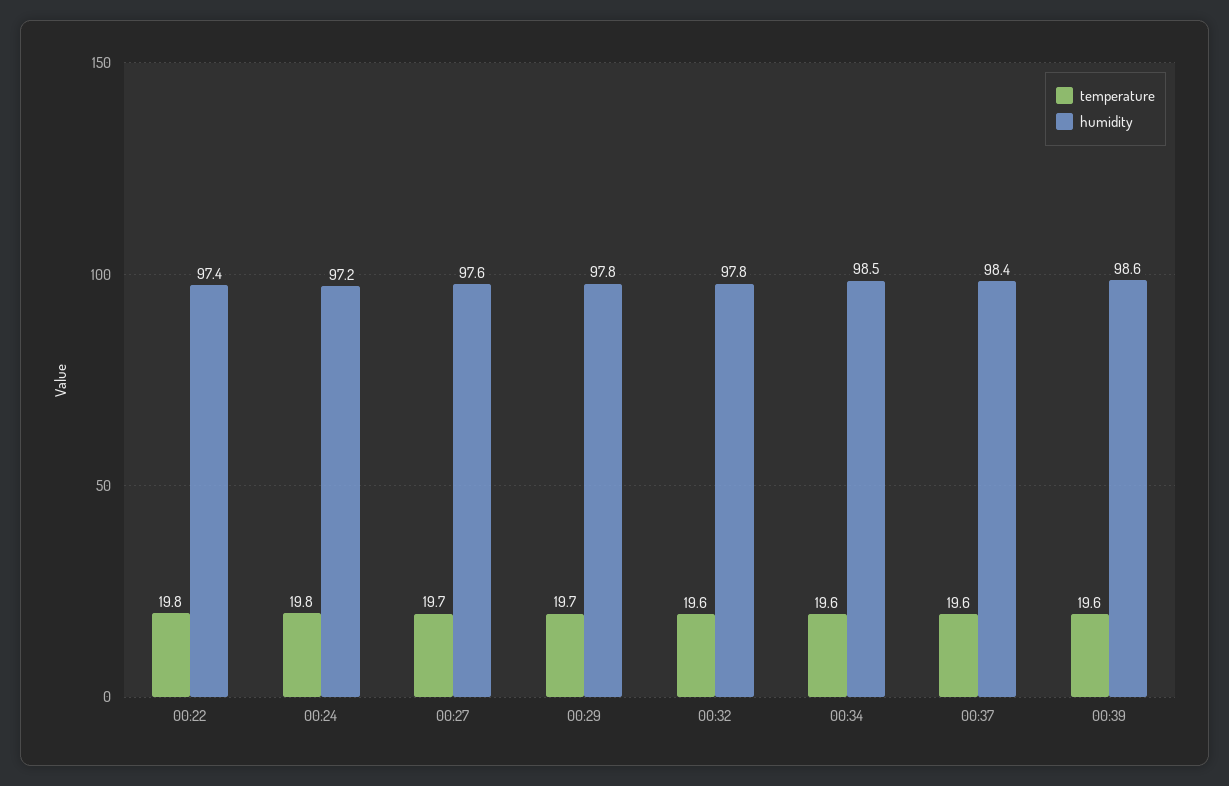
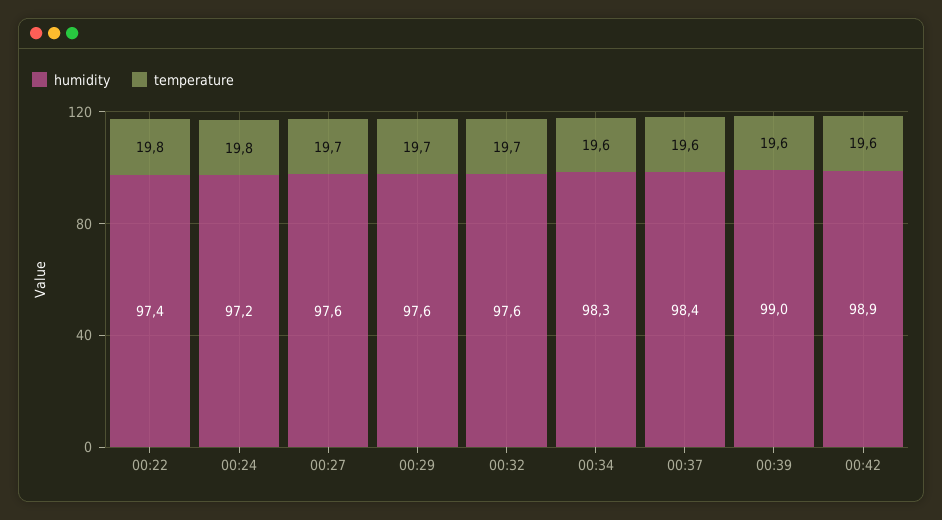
humidity, 00:29: 97.8 -> 97.6
temperature, 00:32: 19.6 -> 19.7
humidity, 00:32: 97.8 -> 97.6
humidity, 00:34: 98.5 -> 98.3
humidity, 00:39: 98.6 -> 99
humidity, 00:42: none -> 98.9
temperature, 00:42: none -> 19.6

